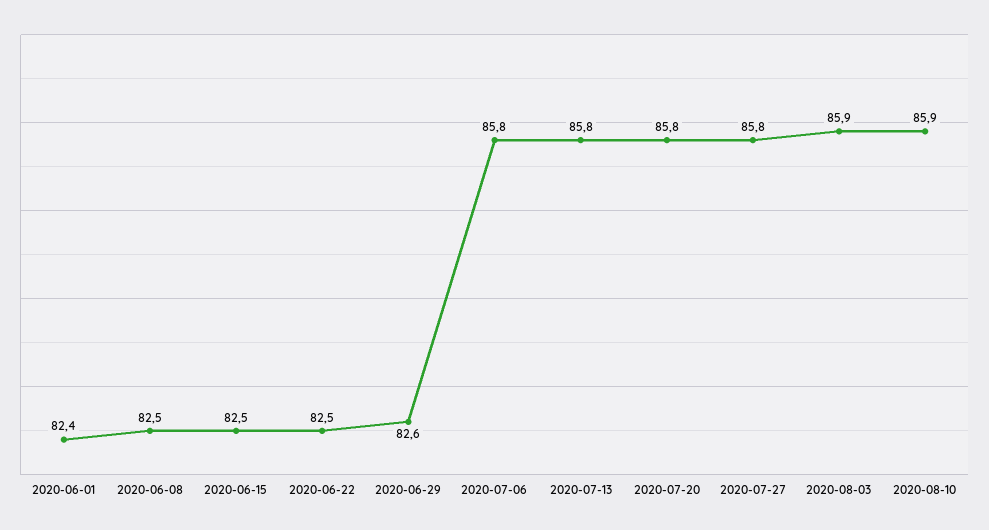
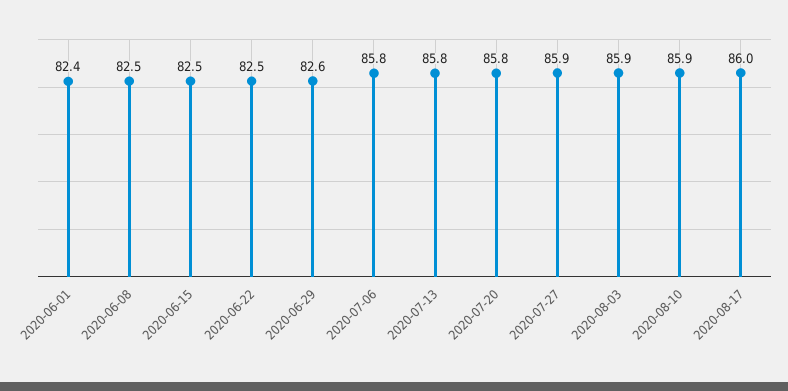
2020-07-27: 85.8 -> 85.9
2020-08-17: none -> 86

